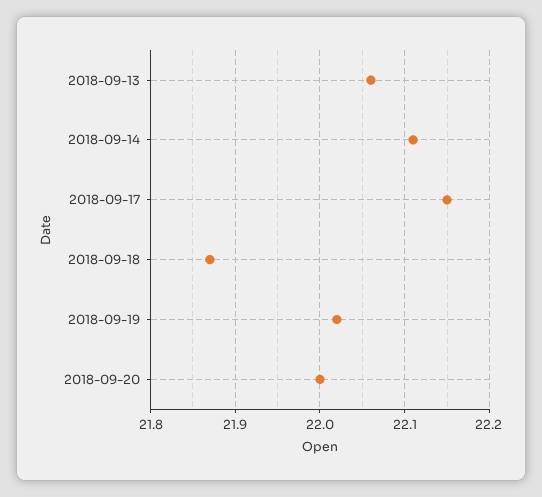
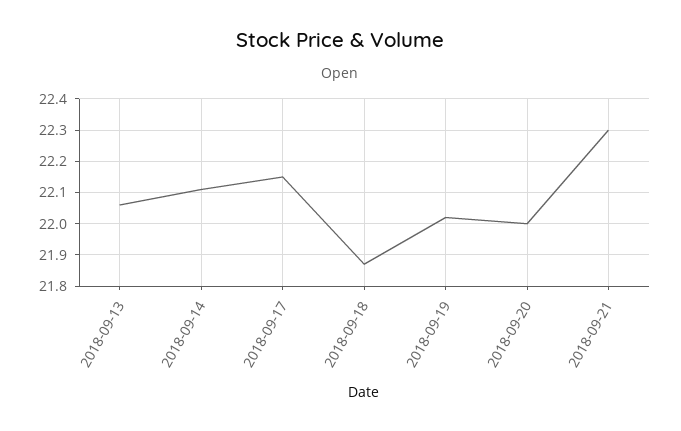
2018-09-21: none -> 22.3

